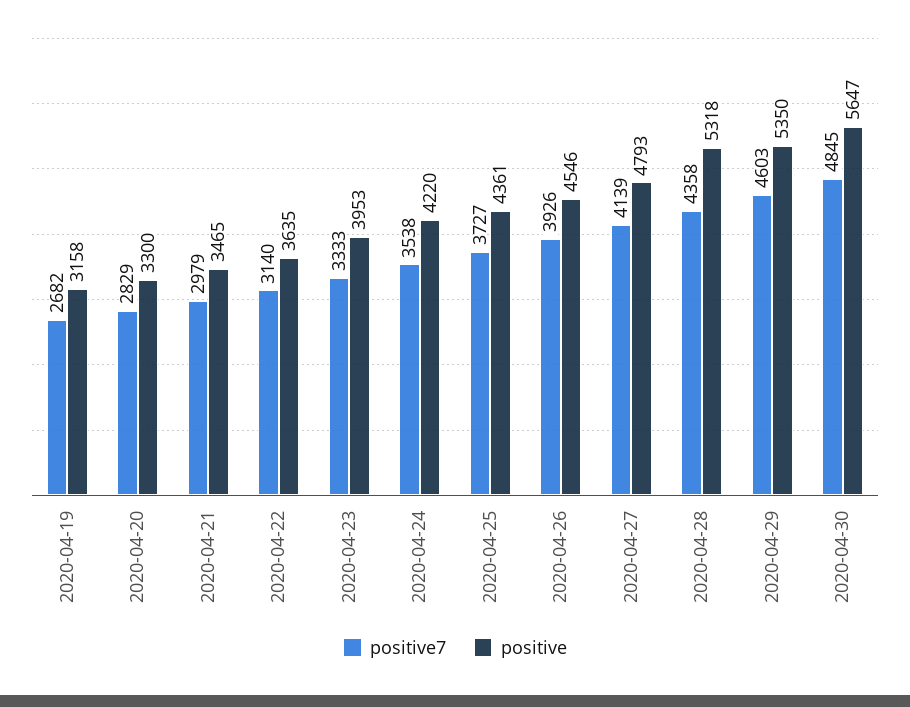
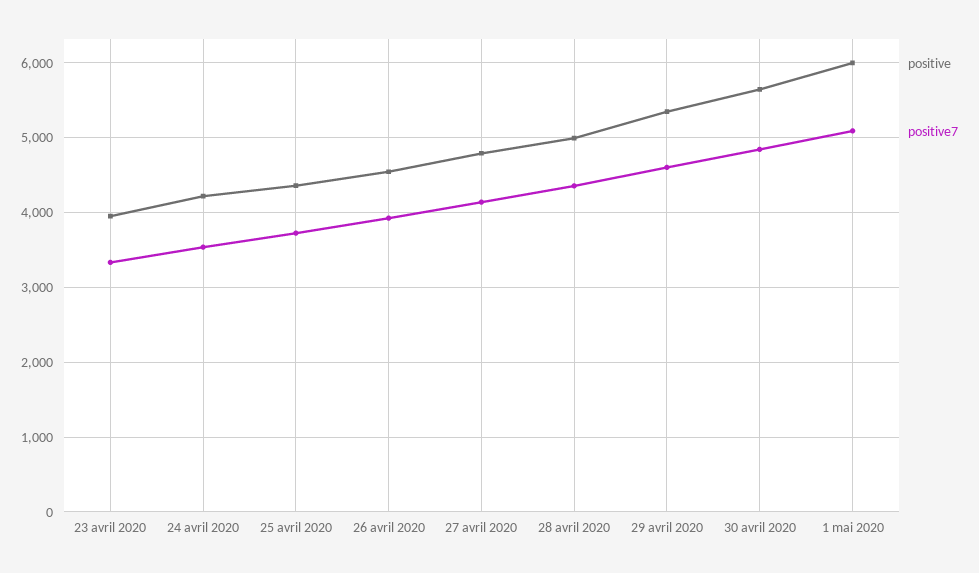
positive7, 2020-04-19: 2682 -> none
positive, 2020-04-19: 3158 -> none
positive7, 2020-04-20: 2829 -> none
positive, 2020-04-20: 3300 -> none
positive7, 2020-04-21: 2979 -> none
positive, 2020-04-21: 3465 -> none
positive7, 2020-04-22: 3140 -> none
positive, 2020-04-22: 3635 -> none
positive, 2020-04-28: 5318 -> 5000
positive, 1 mai 2020: none -> 6000
positive7, 1 mai 2020: none -> 5100

